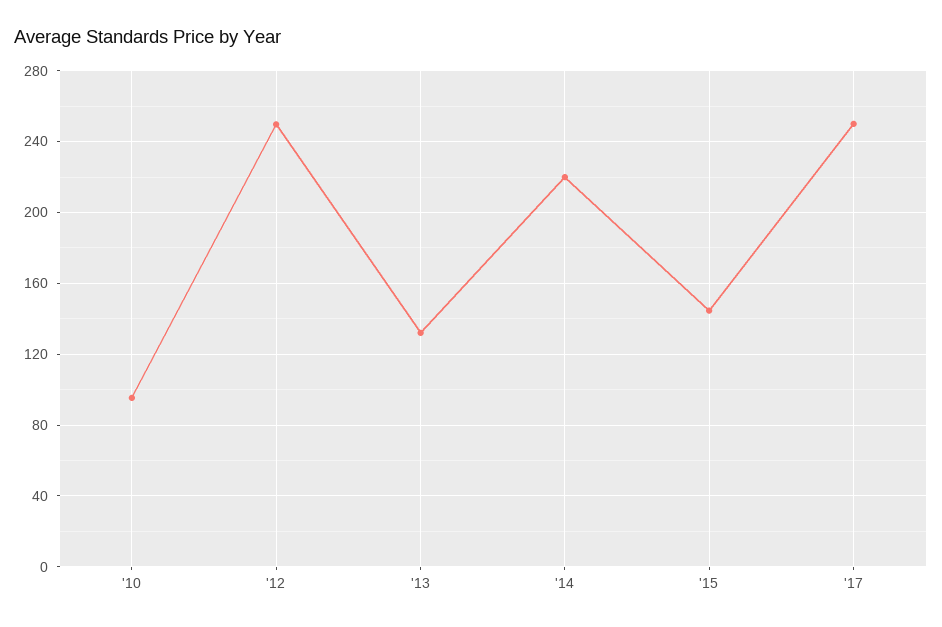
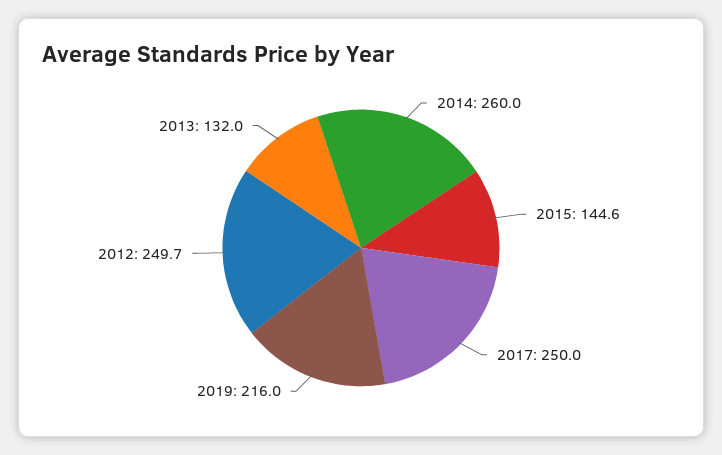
'10: 95 -> none
'14: 220 -> 260
2019: none -> 216

